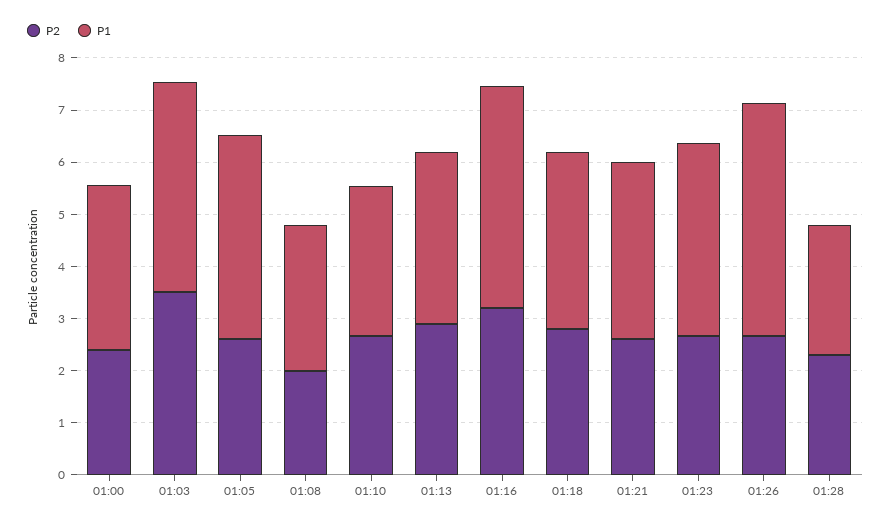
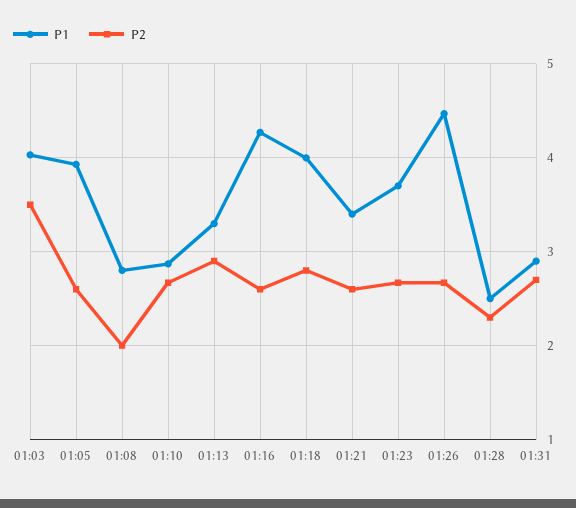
P2, 01:00: 2.4 -> none
P1, 01:00: 3.2 -> none
P2, 01:16: 3.2 -> 2.6
P1, 01:18: 3.4 -> 4
P1, 01:31: none -> 2.9
P2, 01:31: none -> 2.7

